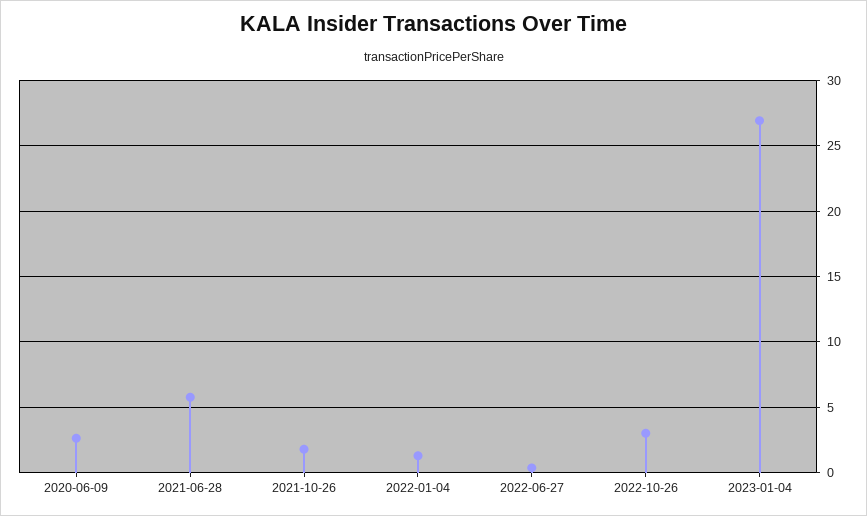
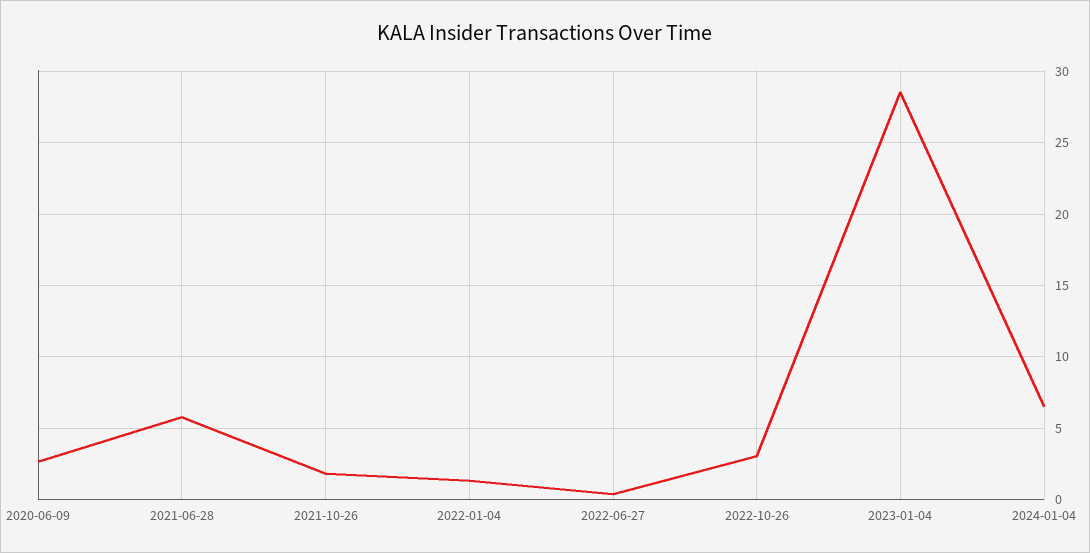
2023-01-04: 27 -> 28.5
2024-01-04: none -> 6.5

